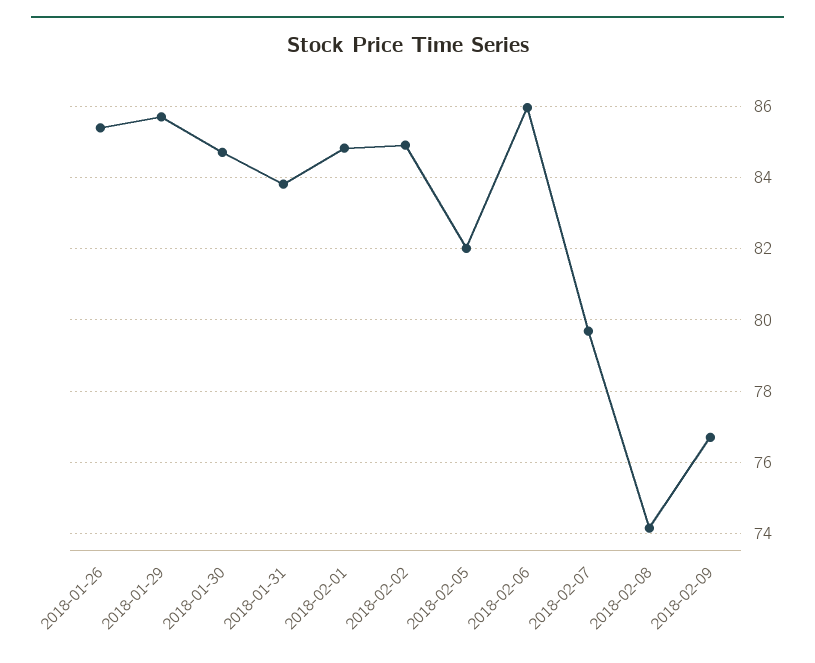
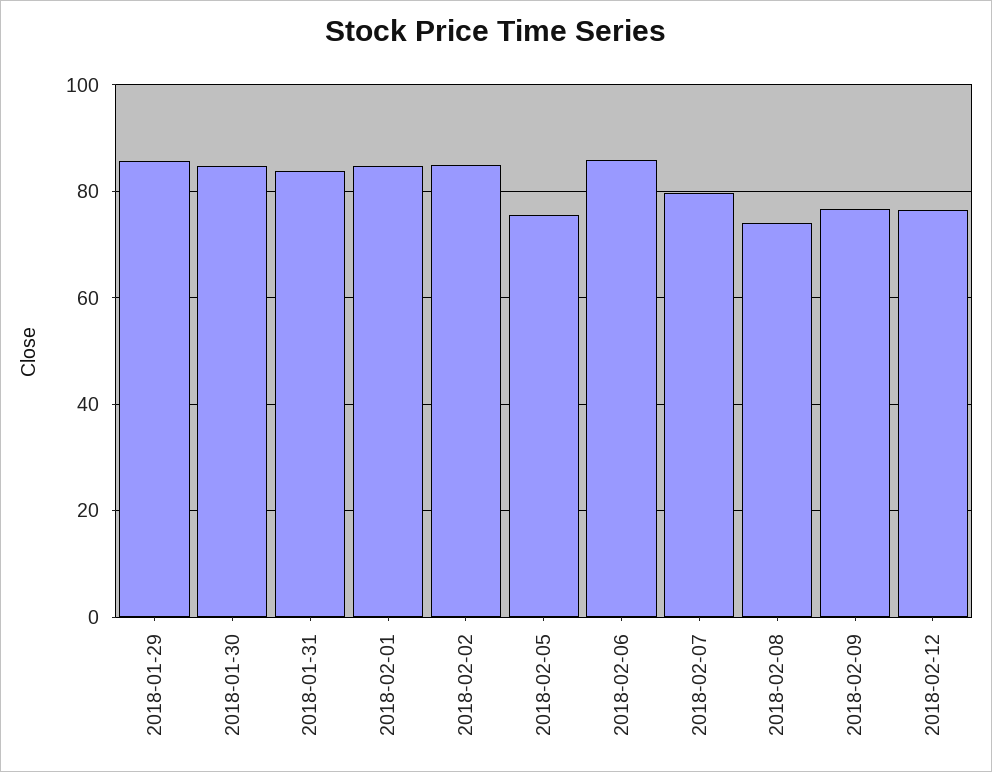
2018-01-26: 85.4 -> none
2018-02-05: 82 -> 76
2018-02-12: none -> 76

